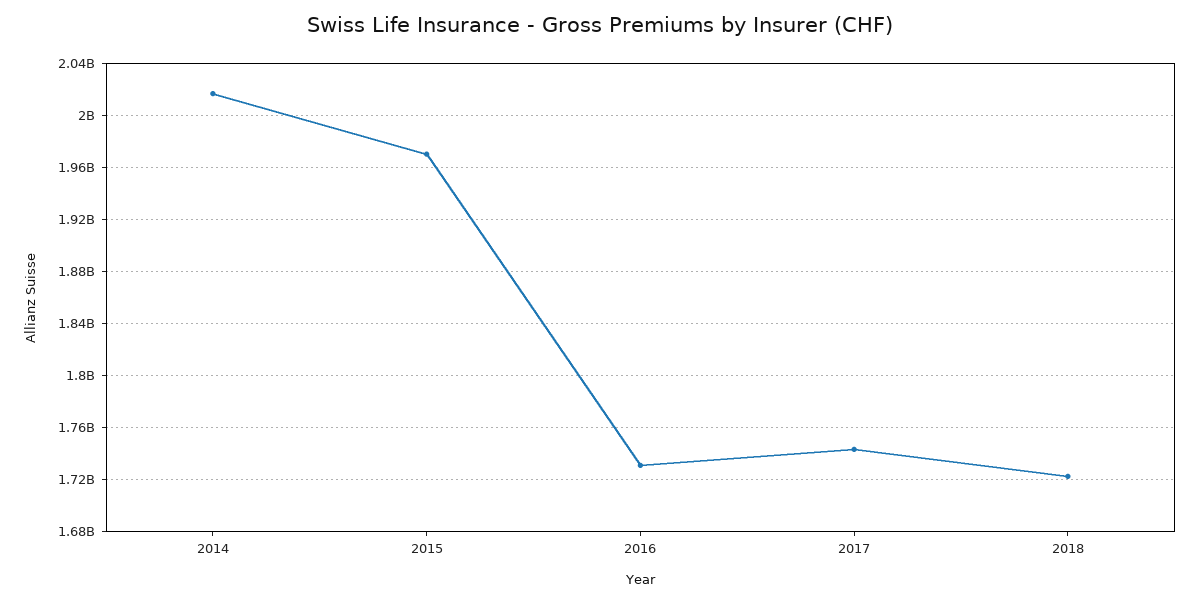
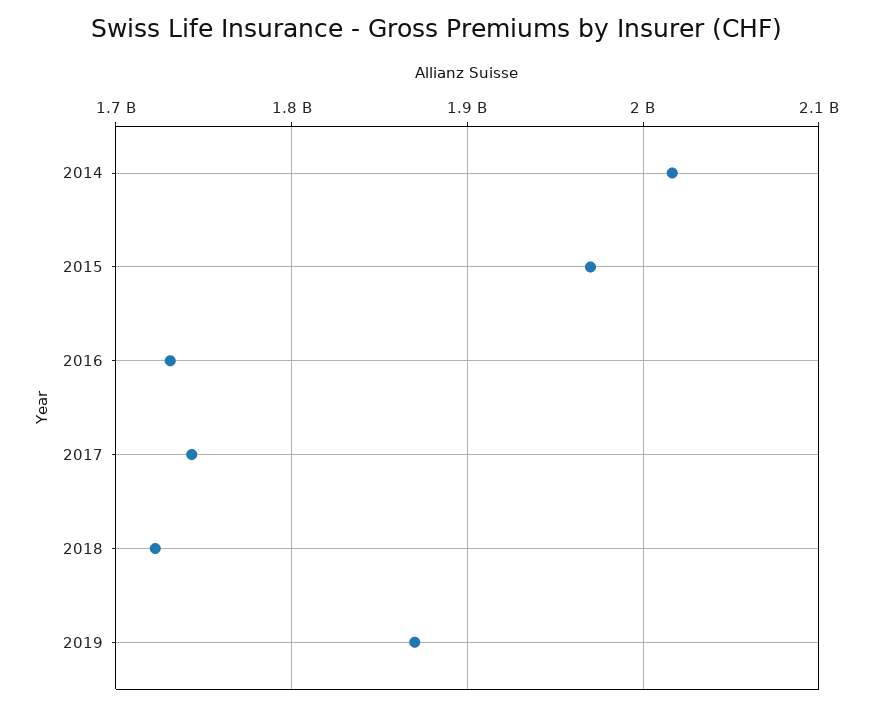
2019: none -> 1870000000

